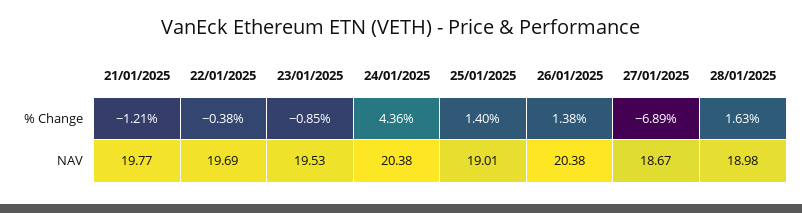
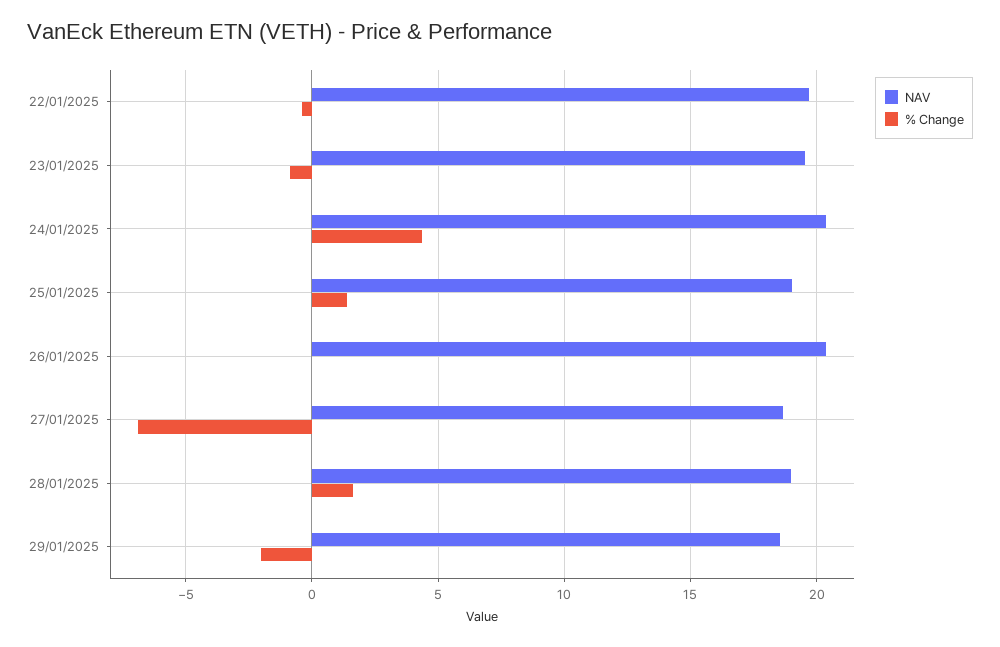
% Change, 21/01/2025: -1.21 -> none
% Change, 26/01/2025: 1.38 -> 0
NAV, 21/01/2025: 19.77 -> none
NAV, 29/01/2025: none -> 18.5
% Change, 29/01/2025: none -> -2

